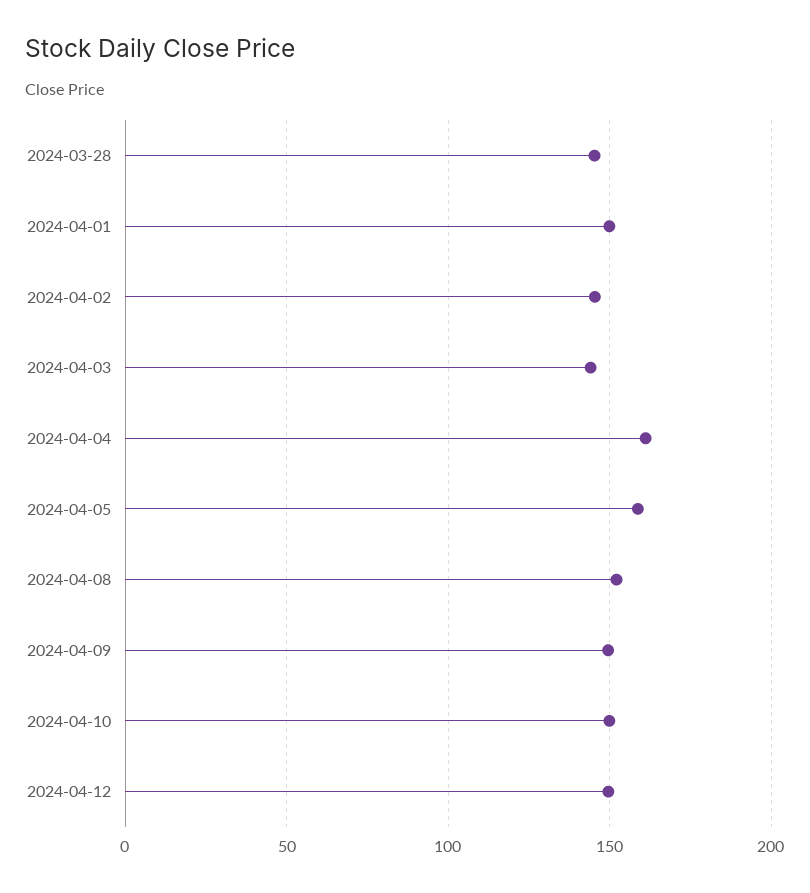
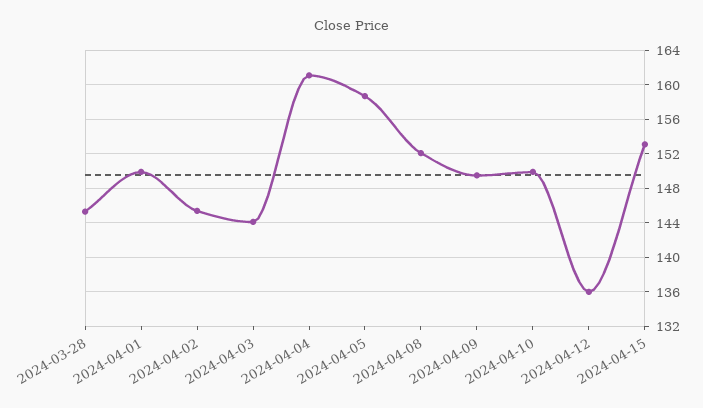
2024-04-12: 150 -> 136
2024-04-15: none -> 153

